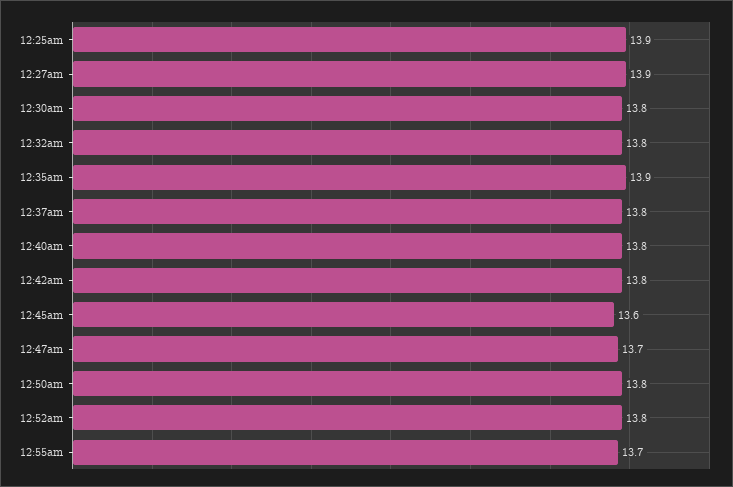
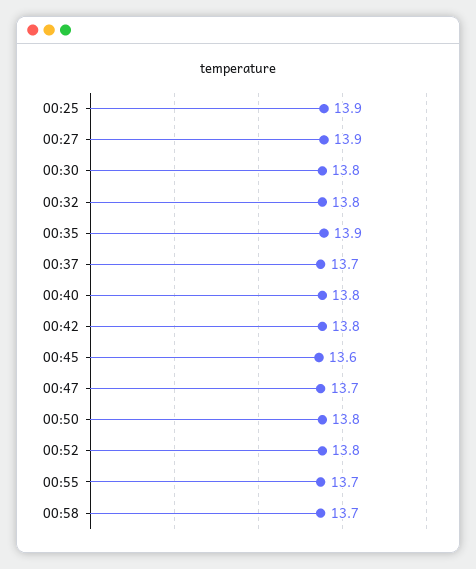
12:37am: 13.8 -> 13.7
00:58: none -> 13.7

